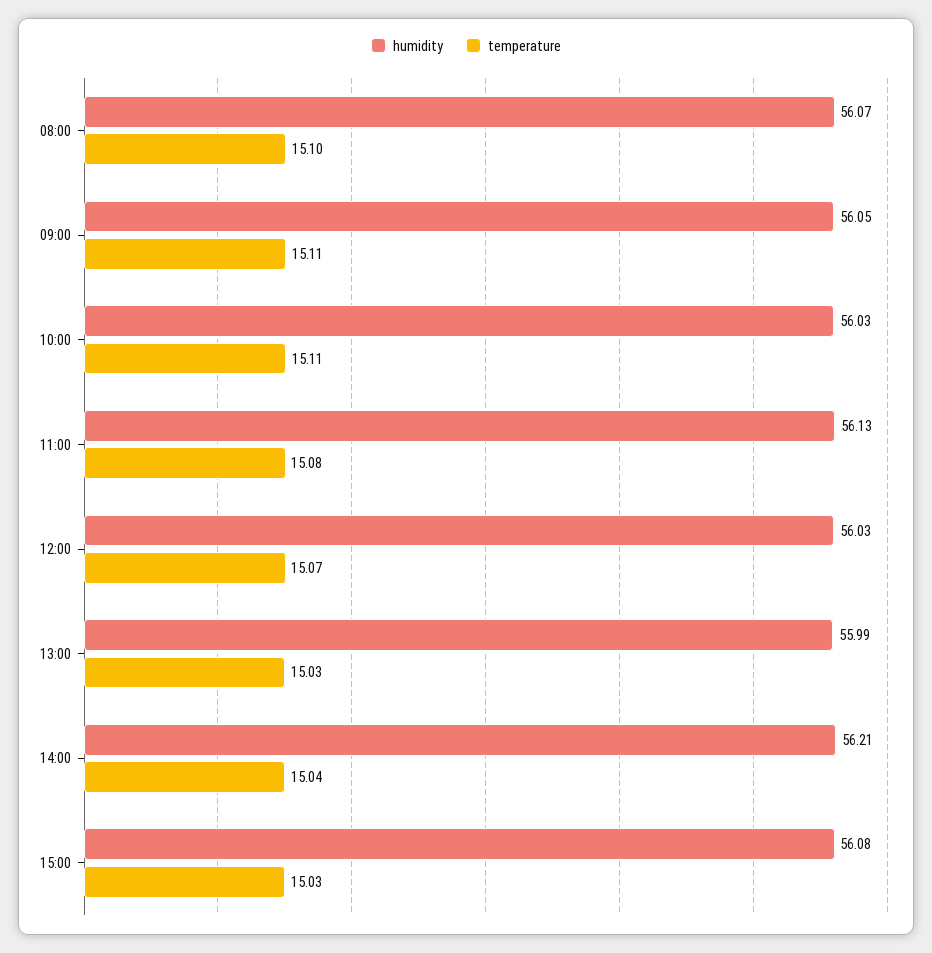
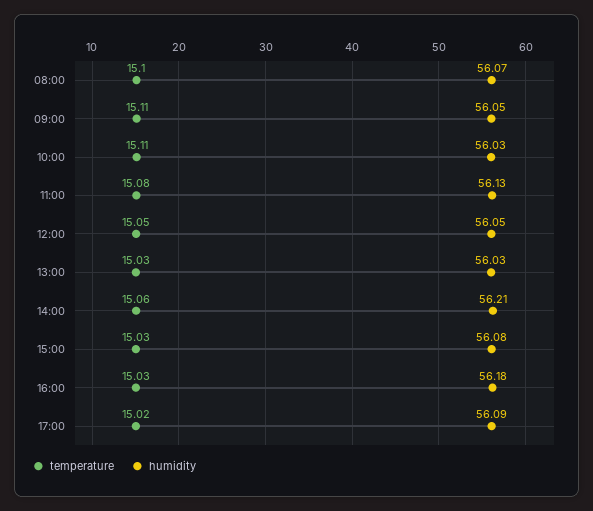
humidity, 12:00: 56.03 -> 56.05
temperature, 12:00: 15.07 -> 15.05
humidity, 13:00: 55.99 -> 56.03
temperature, 14:00: 15.04 -> 15.06
temperature, 16:00: none -> 15.03
humidity, 16:00: none -> 56.18
temperature, 17:00: none -> 15.02
humidity, 17:00: none -> 56.09

